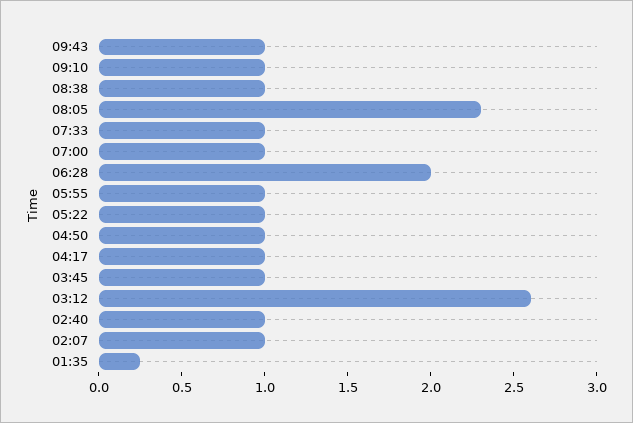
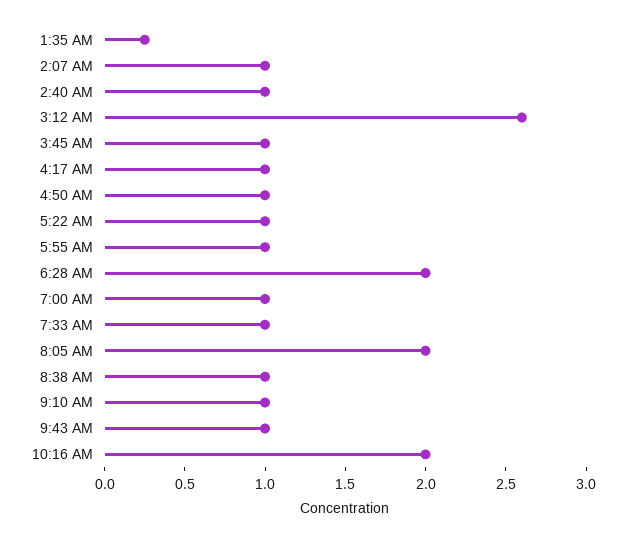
08:05: 2.3 -> 2
10:16 AM: none -> 2

